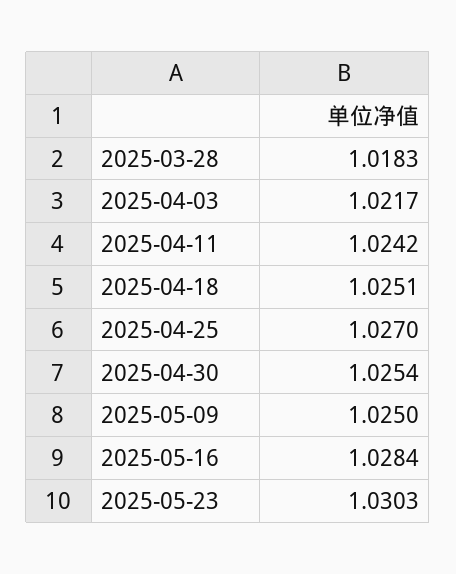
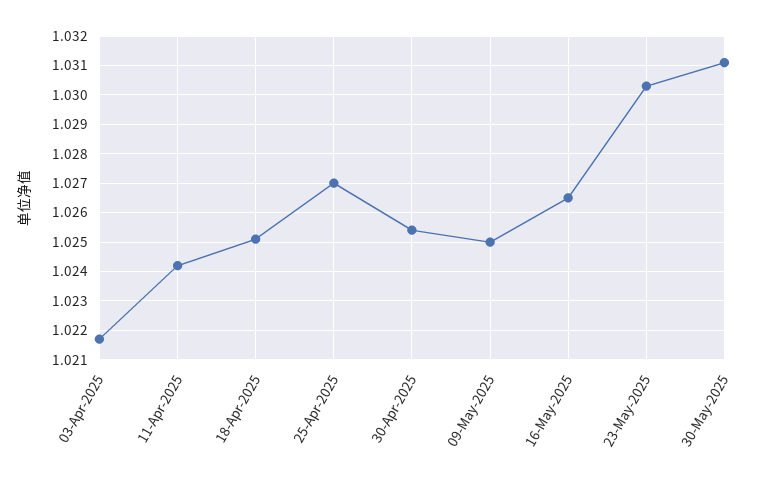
2025-03-28: 1.0183 -> none
2025-05-16: 1.0284 -> 1.0265
30-May-2025: none -> 1.031

